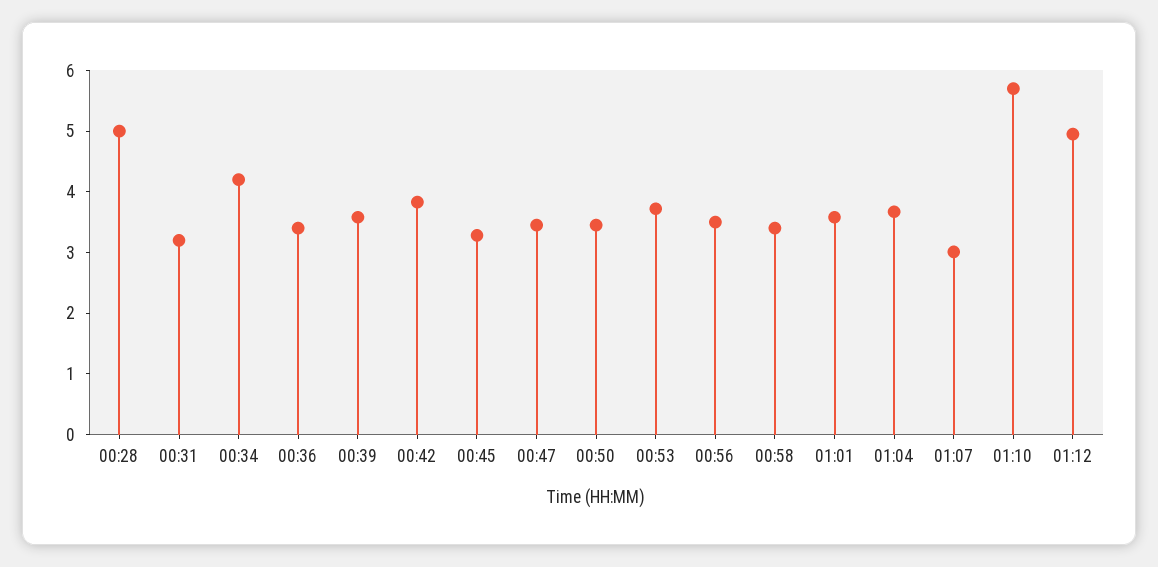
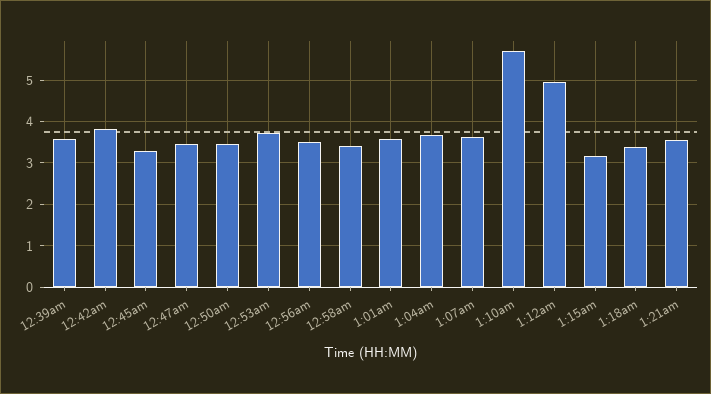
00:28: 5 -> none
00:31: 3.2 -> none
00:34: 4.2 -> none
00:36: 3.4 -> none
01:07: 3 -> 3.6
1:15am: none -> 3.2
1:18am: none -> 3.4
1:21am: none -> 3.6

